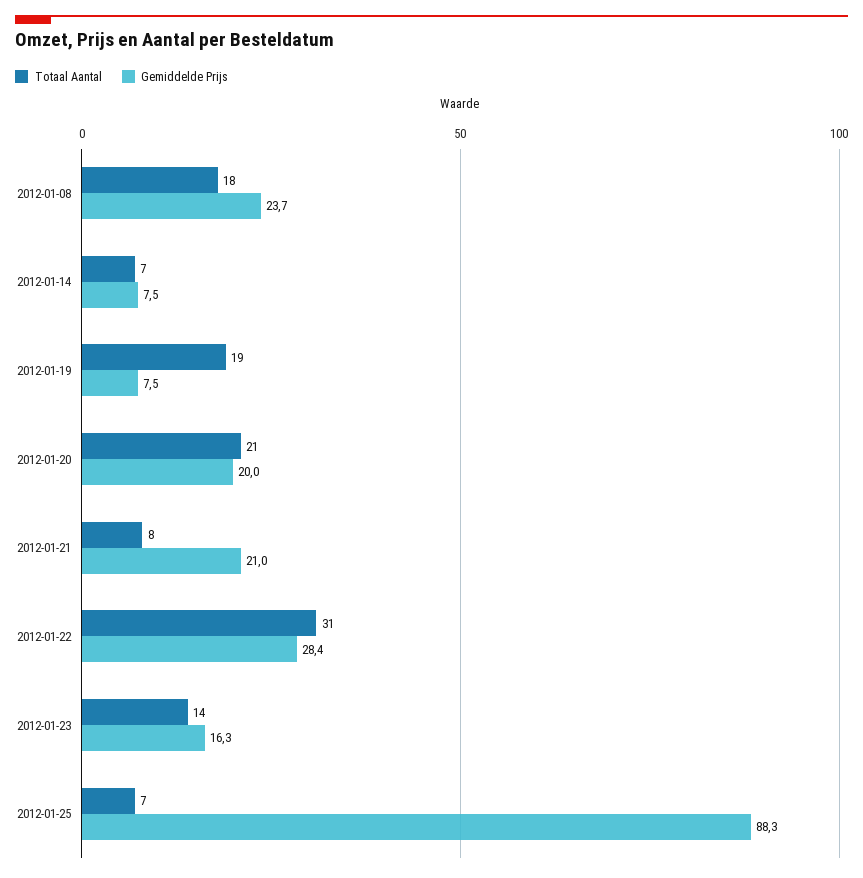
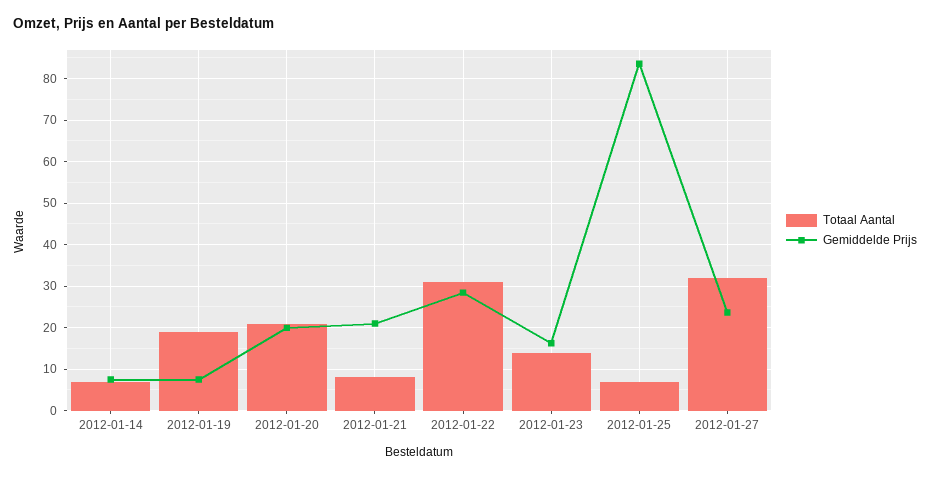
Totaal Aantal, 2012-01-08: 18 -> none
Gemiddelde Prijs, 2012-01-08: 23.7 -> none
Gemiddelde Prijs, 2012-01-25: 88.3 -> 84
Totaal Aantal, 2012-01-27: none -> 32
Gemiddelde Prijs, 2012-01-27: none -> 24

